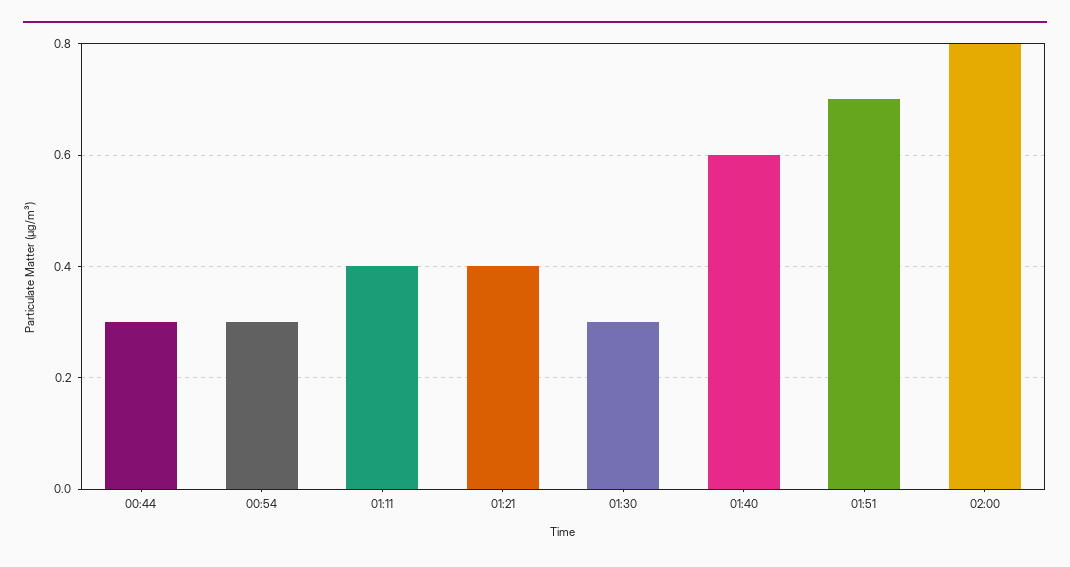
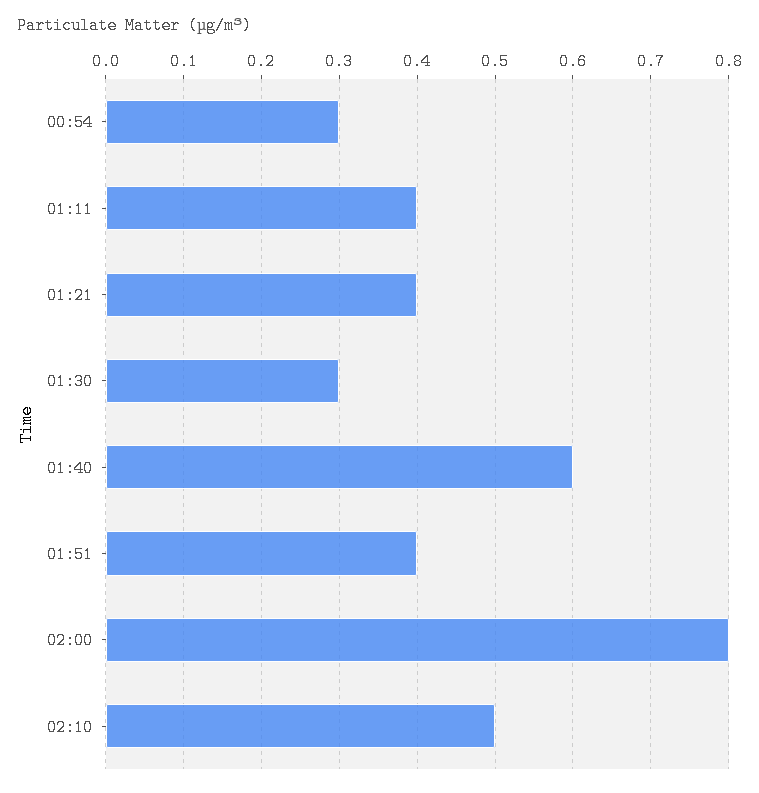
00:44: 0.3 -> none
01:51: 0.7 -> 0.4
02:10: none -> 0.5

